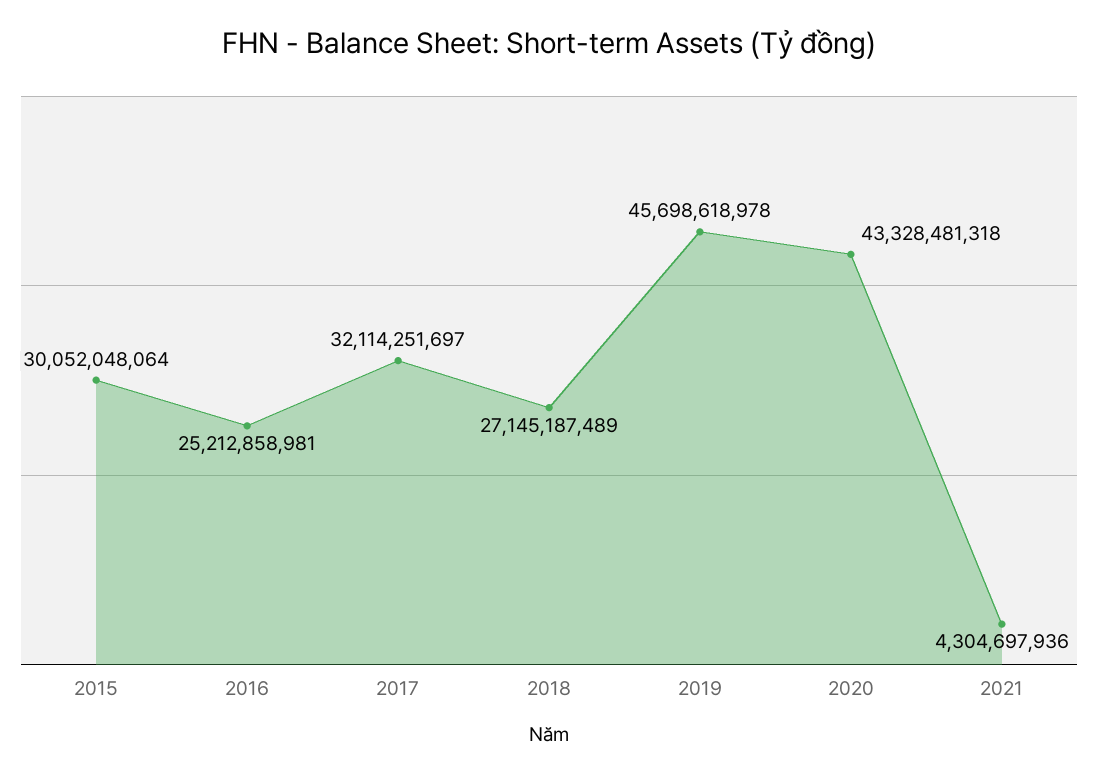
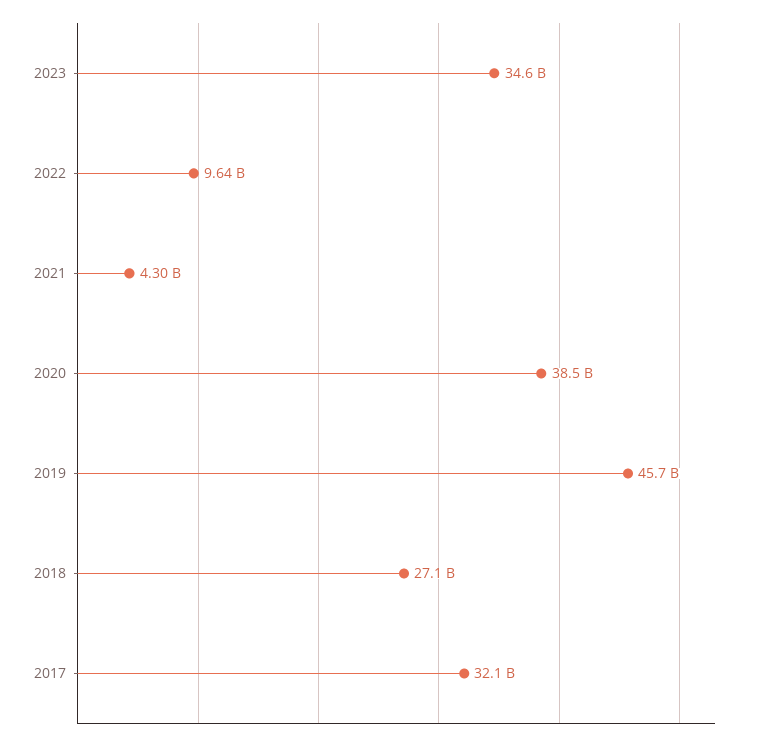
2015: 30052048064 -> none
2016: 25212858981 -> none
2020: 43328481318 -> 38500000000
2023: none -> 34600000000
2022: none -> 9640000000

